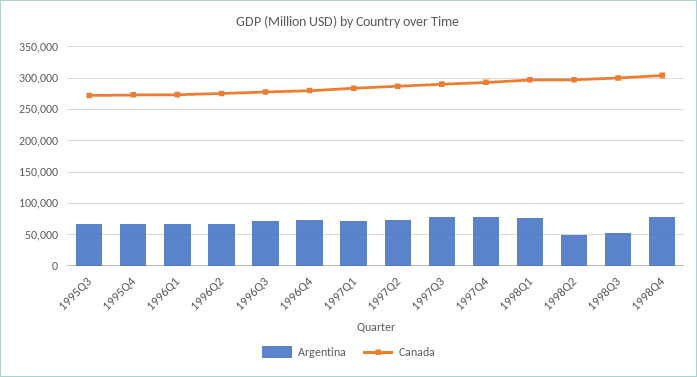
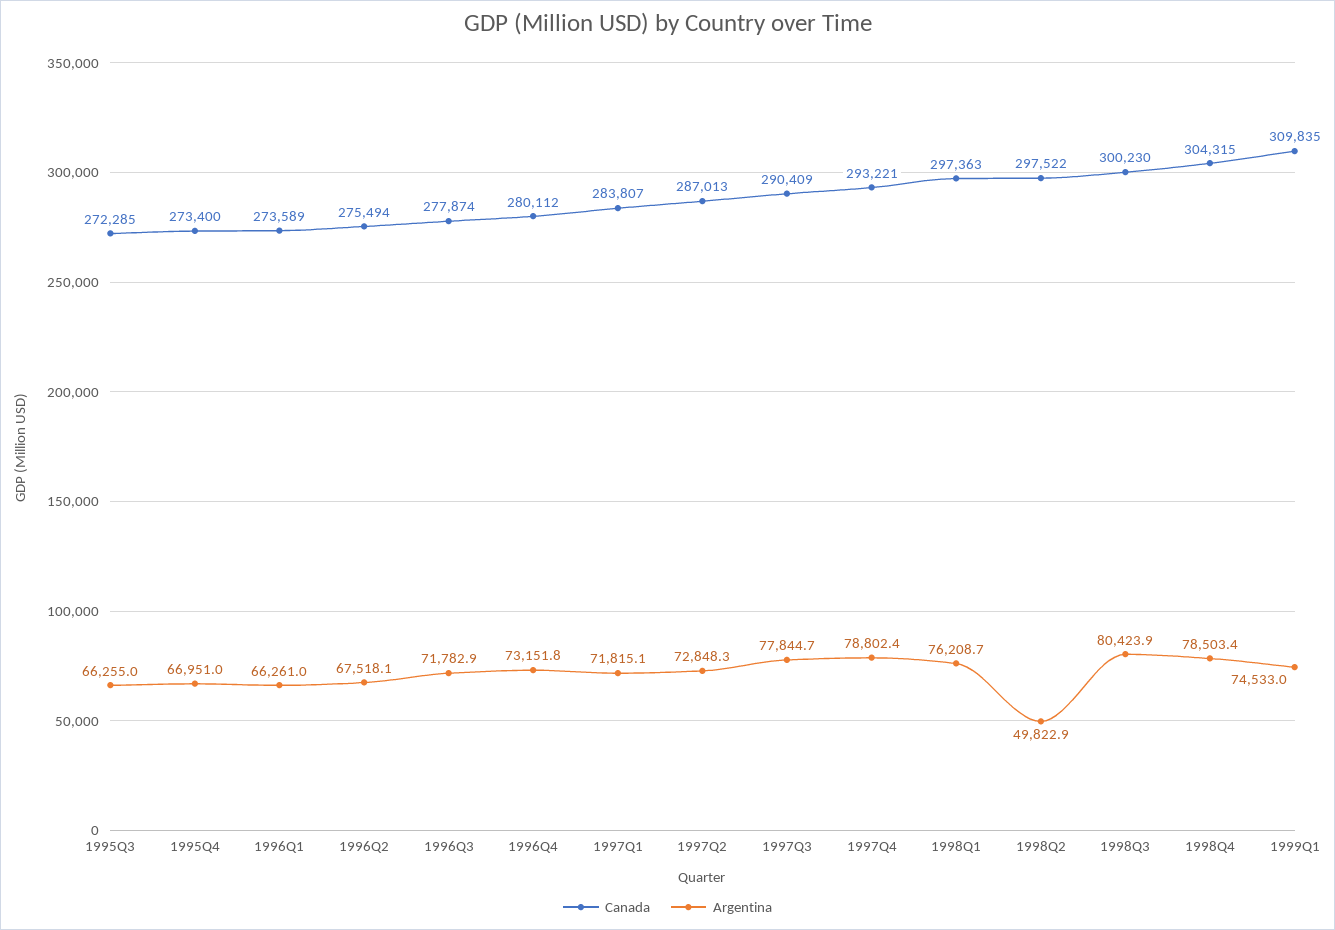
Argentina, 1998Q3: 50000 -> 80423.9
Canada, 1999Q1: none -> 309835
Argentina, 1999Q1: none -> 74533

